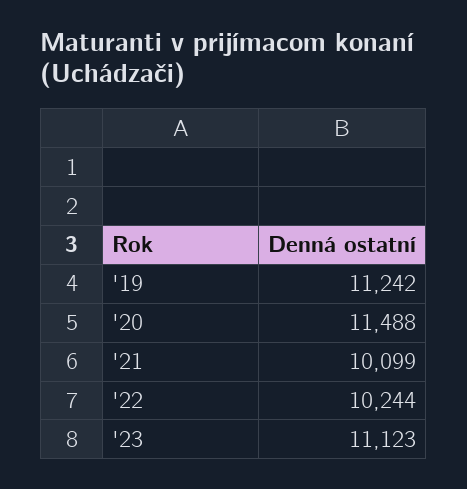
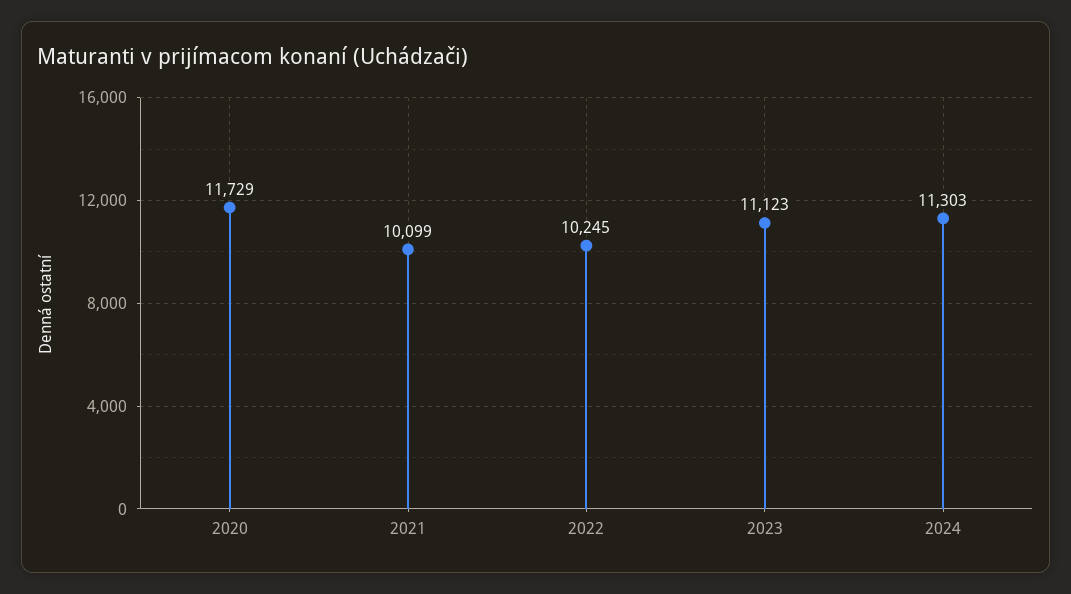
'19: 11242 -> none
'20: 11488 -> 11729
'22: 10244 -> 10245
2024: none -> 11303

